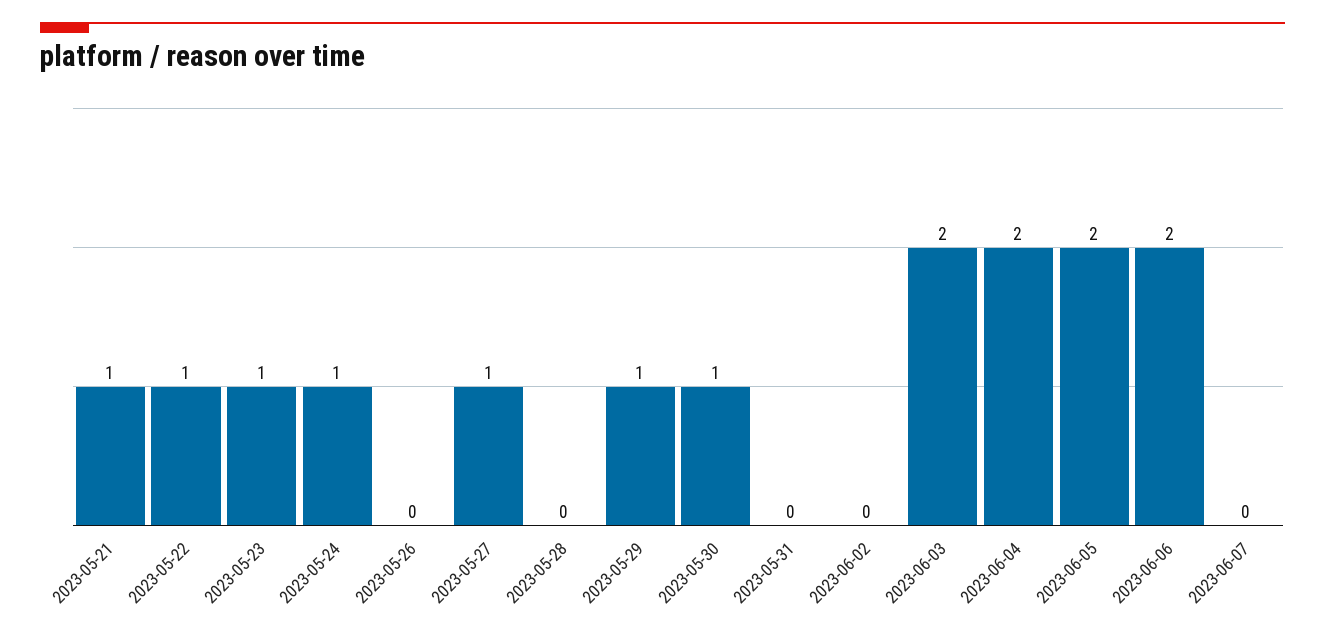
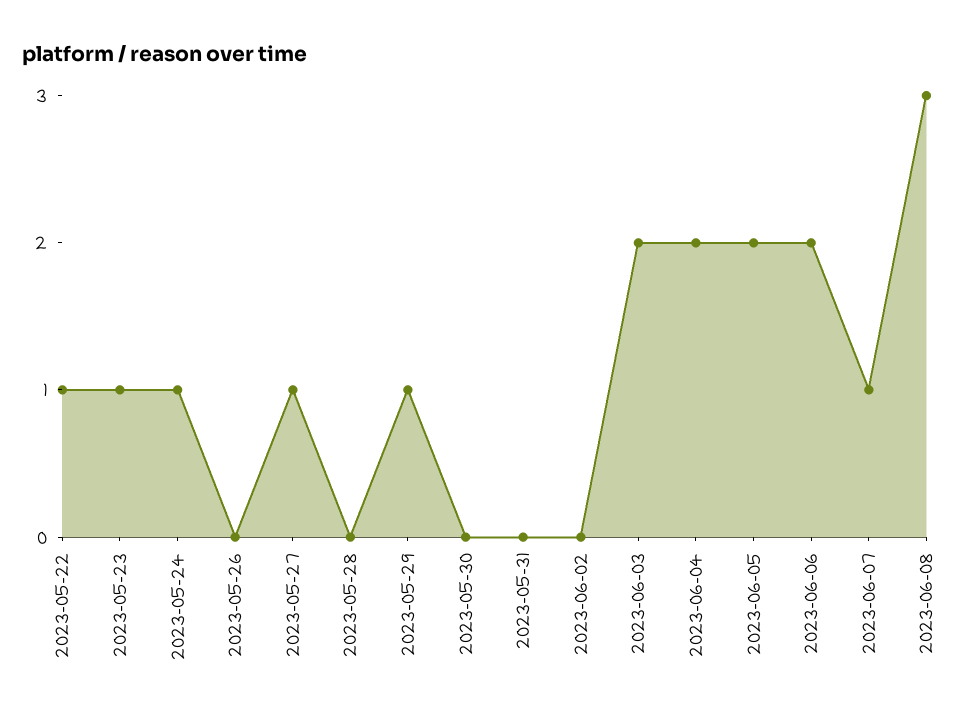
2023-05-21: 1 -> none
2023-05-30: 1 -> 0
2023-06-07: 0 -> 1
2023-06-08: none -> 3

